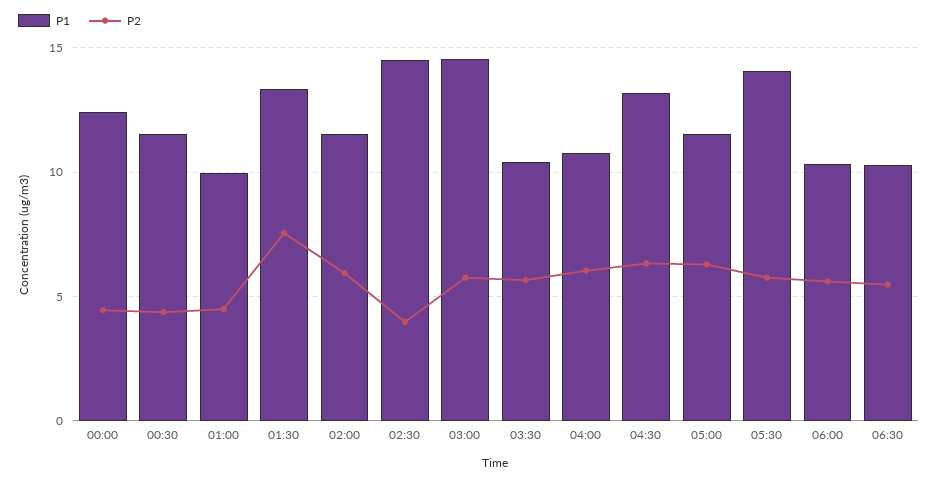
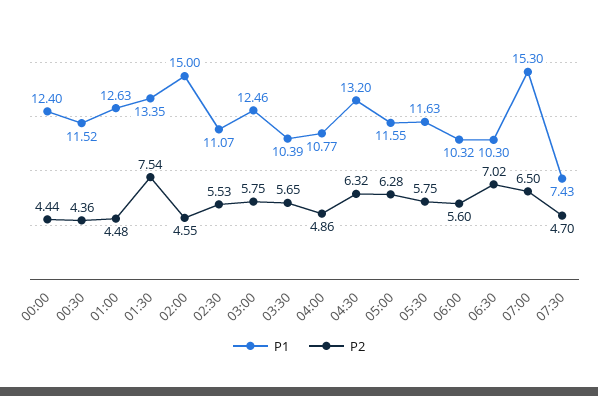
P1, 01:00: 10 -> 12.63
P1, 02:00: 11.5 -> 15
P2, 02:00: 6 -> 4.55
P1, 02:30: 14.5 -> 11.07
P2, 02:30: 4 -> 5.53
P1, 03:00: 14.5 -> 12.46
P2, 04:00: 6 -> 4.86
P1, 05:30: 14 -> 11.63
P2, 06:30: 5.5 -> 7.02
P1, 07:00: none -> 15.3
P2, 07:00: none -> 6.5
P1, 07:30: none -> 7.43
P2, 07:30: none -> 4.7

